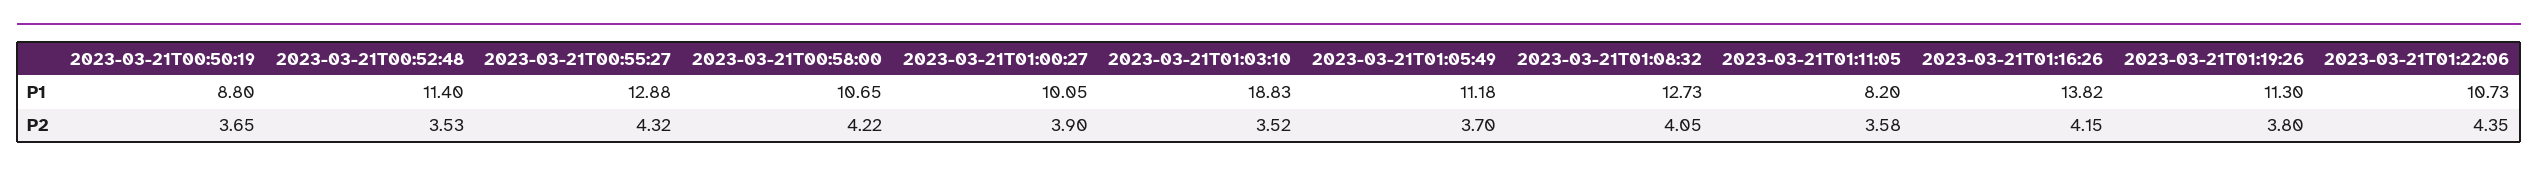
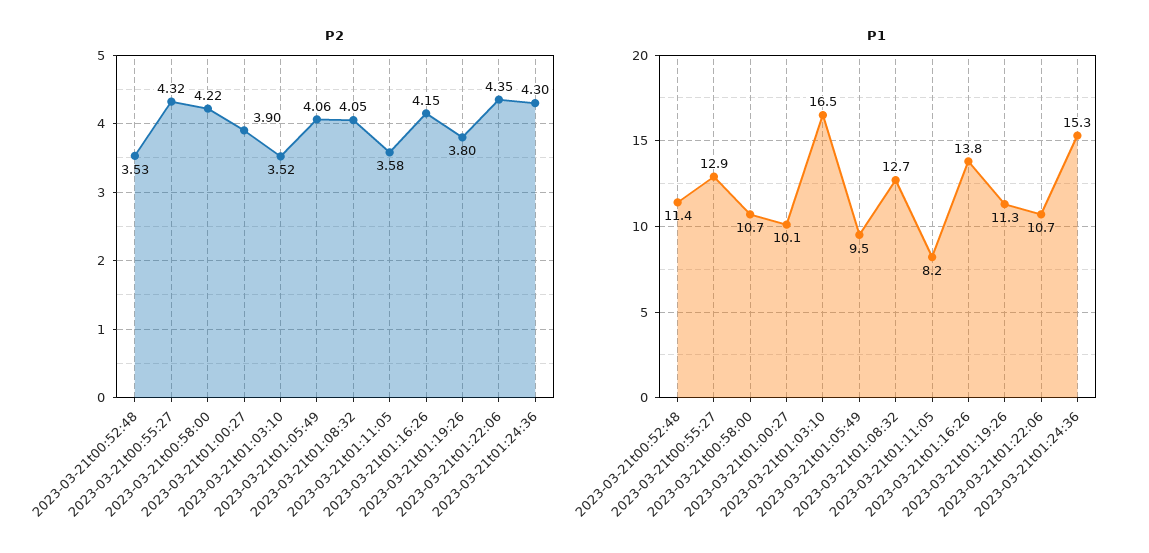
P1, 2023-03-21T00:50:19: 8.8 -> none
P1, 2023-03-21T01:03:10: 18.83 -> 16.5
P1, 2023-03-21T01:05:49: 11.18 -> 9.5
P2, 2023-03-21T00:50:19: 3.65 -> none
P2, 2023-03-21T01:05:49: 3.7 -> 4.06
P2, 2023-03-21t01:24:36: none -> 4.3
P1, 2023-03-21t01:24:36: none -> 15.3

